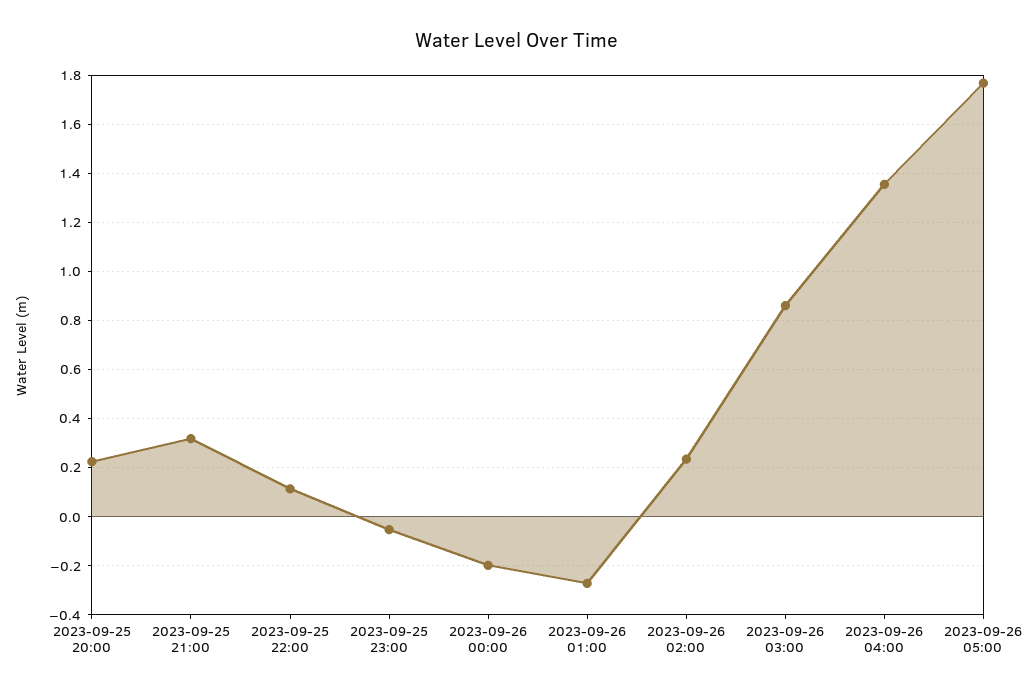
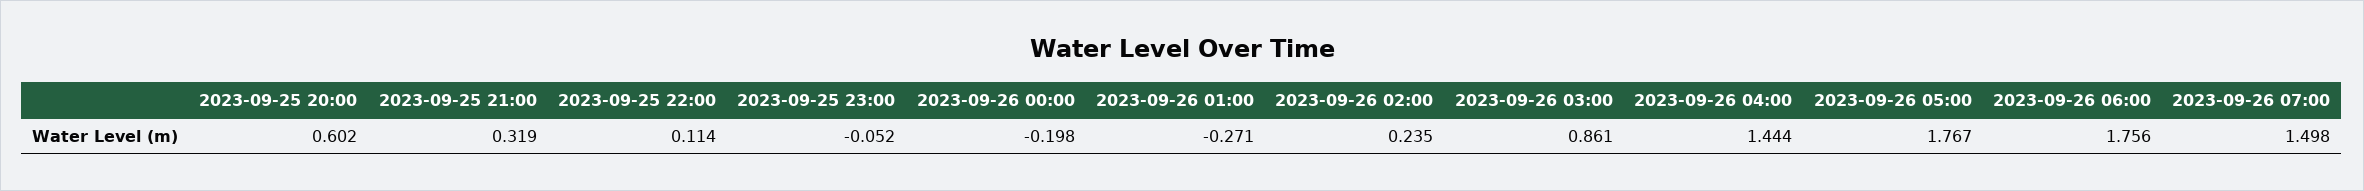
2023-09-25 20:00: 0.225 -> 0.602
2023-09-26 04:00: 1.35 -> 1.444
2023-09-26 06:00: none -> 1.756
2023-09-26 07:00: none -> 1.498

